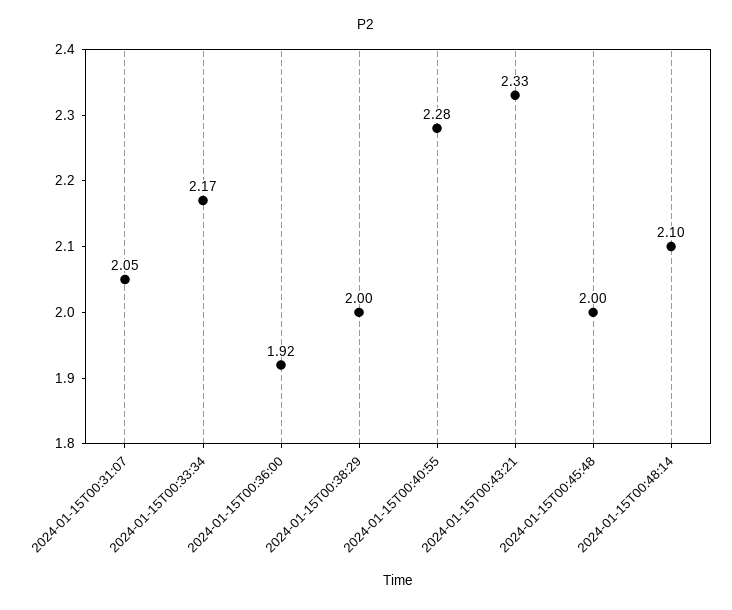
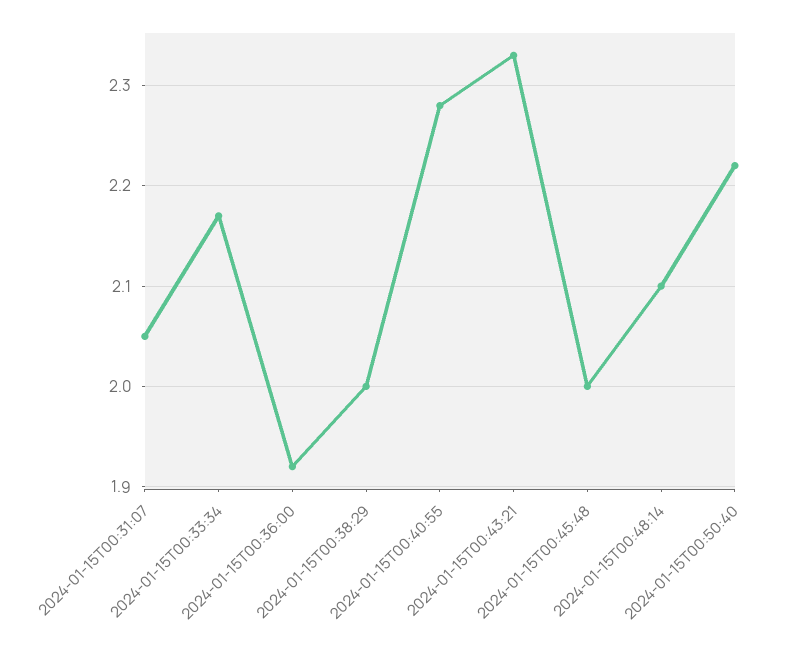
2024-01-15T00:50:40: none -> 2.22

